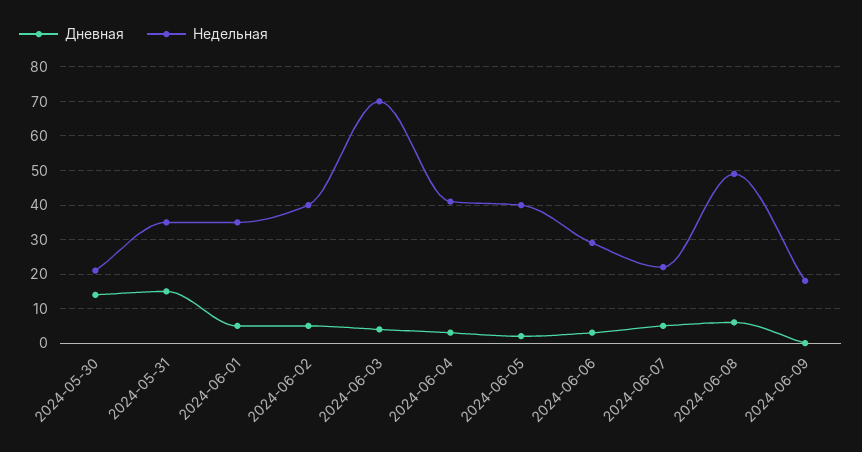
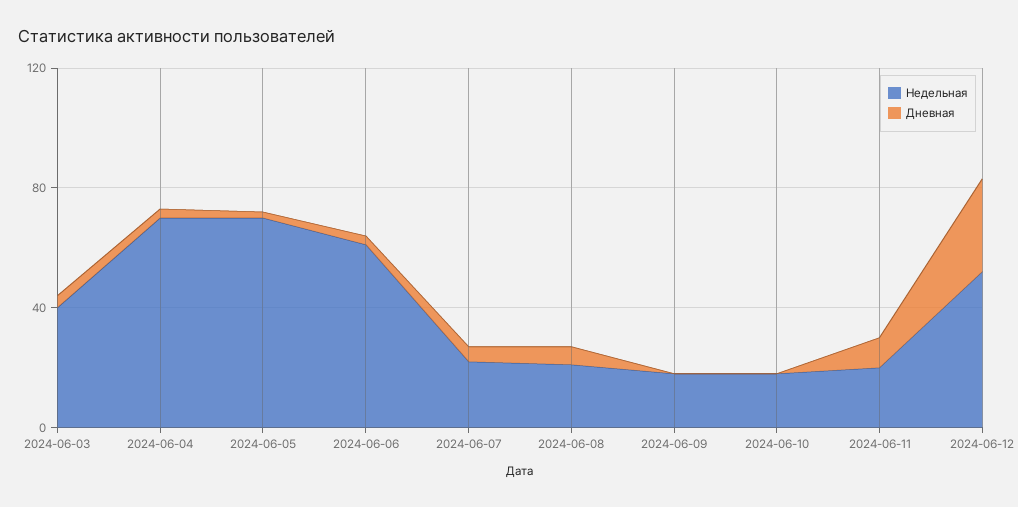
Дневная, 2024-05-30: 15 -> none
Недельная, 2024-05-30: 20 -> none
Дневная, 2024-05-31: 15 -> none
Недельная, 2024-05-31: 35 -> none
Дневная, 2024-06-01: 5 -> none
Недельная, 2024-06-01: 35 -> none
Дневная, 2024-06-02: 5 -> none
Недельная, 2024-06-02: 40 -> none
Недельная, 2024-06-03: 70 -> 40
Недельная, 2024-06-04: 40 -> 70
Недельная, 2024-06-05: 40 -> 70
Недельная, 2024-06-06: 30 -> 60
Недельная, 2024-06-08: 50 -> 20
Недельная, 2024-06-10: none -> 20
Дневная, 2024-06-10: none -> 0
Недельная, 2024-06-11: none -> 20
Дневная, 2024-06-11: none -> 10
Недельная, 2024-06-12: none -> 50
Дневная, 2024-06-12: none -> 30

